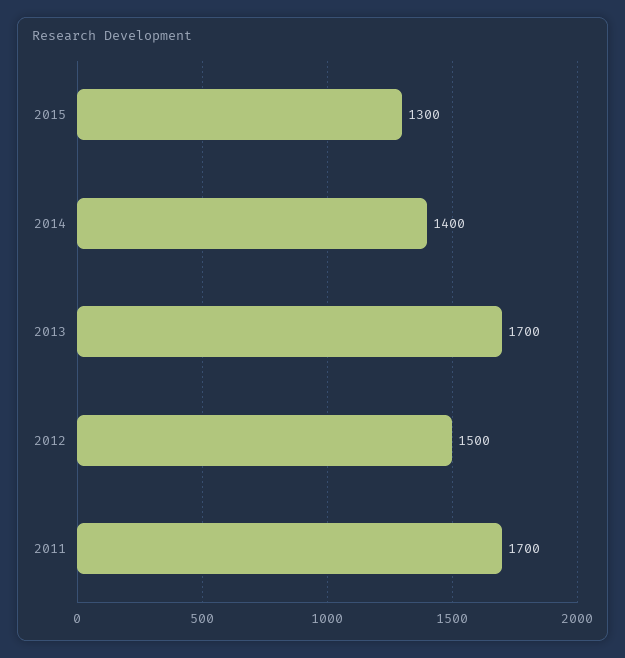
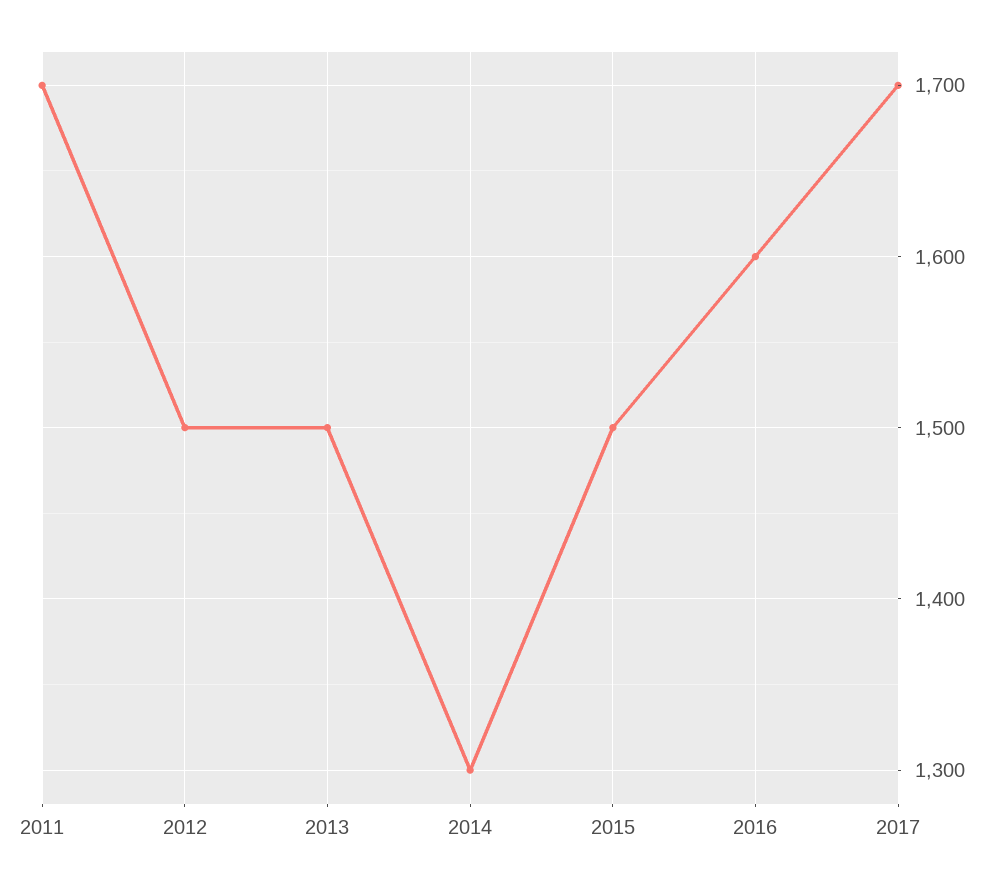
2015: 1300 -> 1500
2014: 1400 -> 1300
2013: 1700 -> 1500
2016: none -> 1600
2017: none -> 1700

